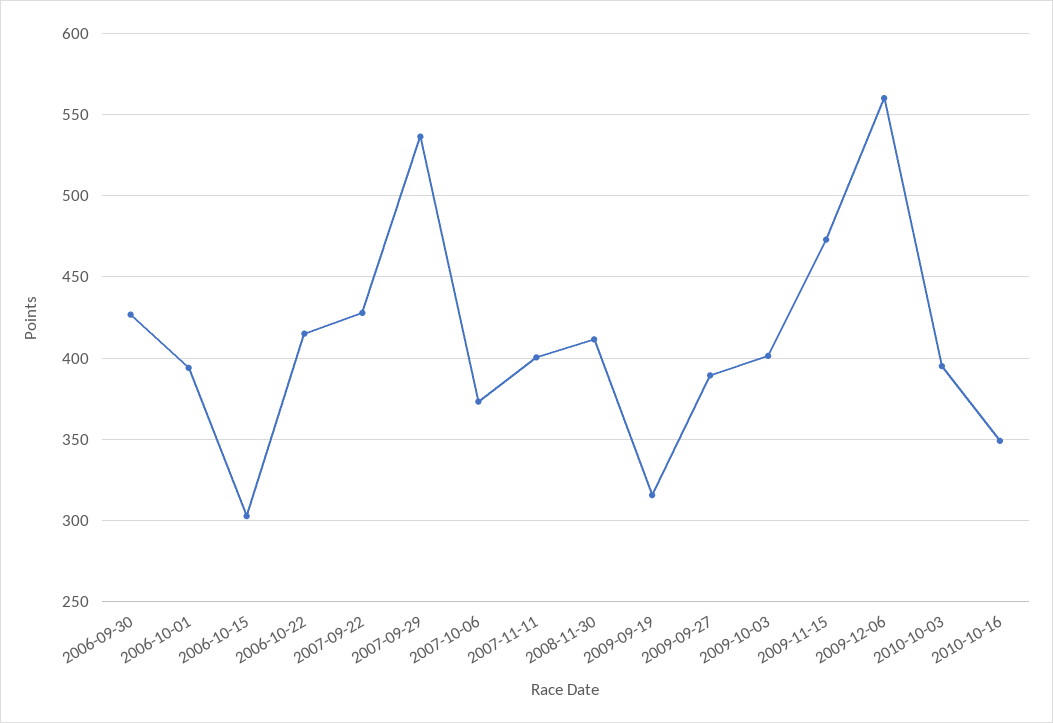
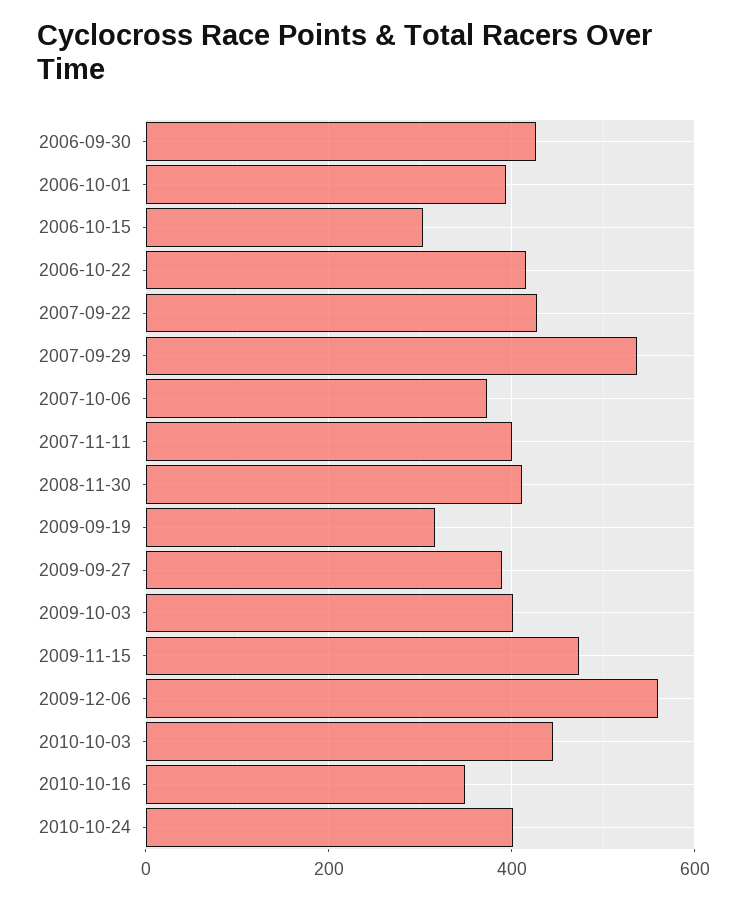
2010-10-03: 395 -> 440
2010-10-24: none -> 400

